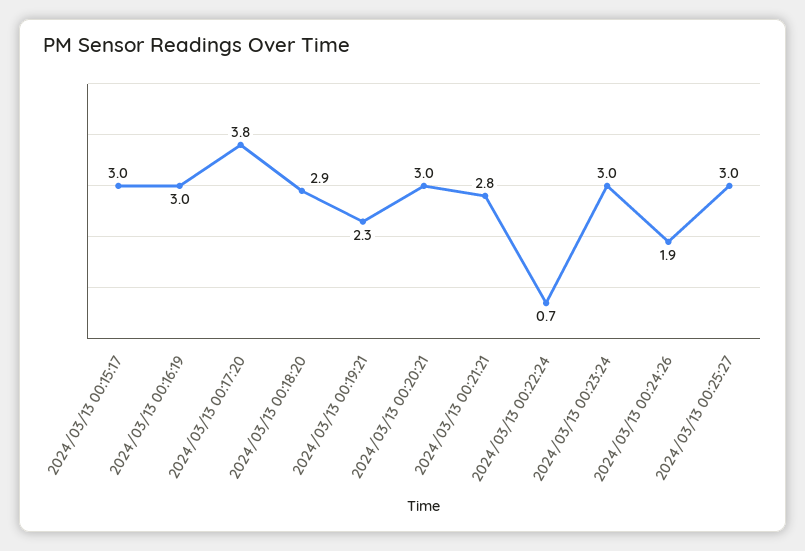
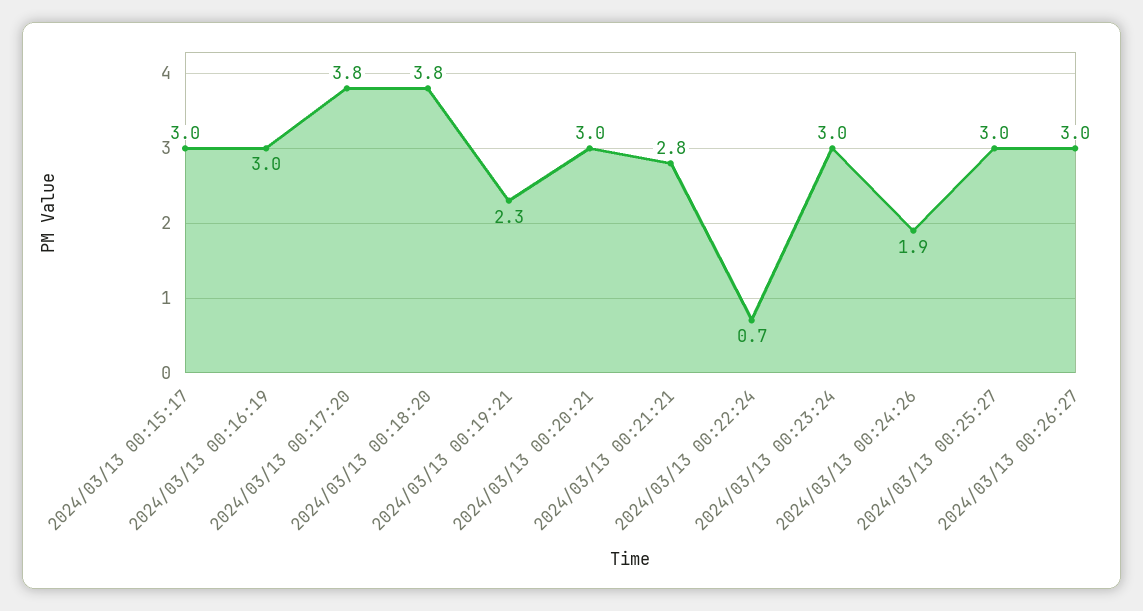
2024/03/13 00:18:20: 2.9 -> 3.8
2024/03/13 00:26:27: none -> 3

